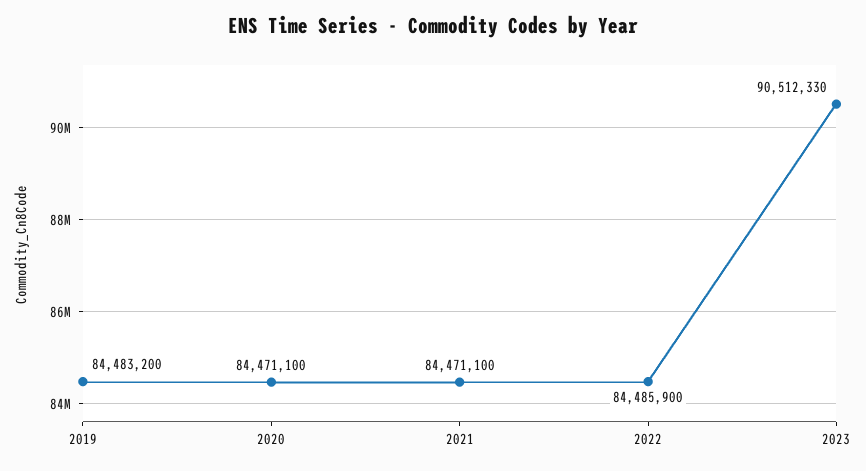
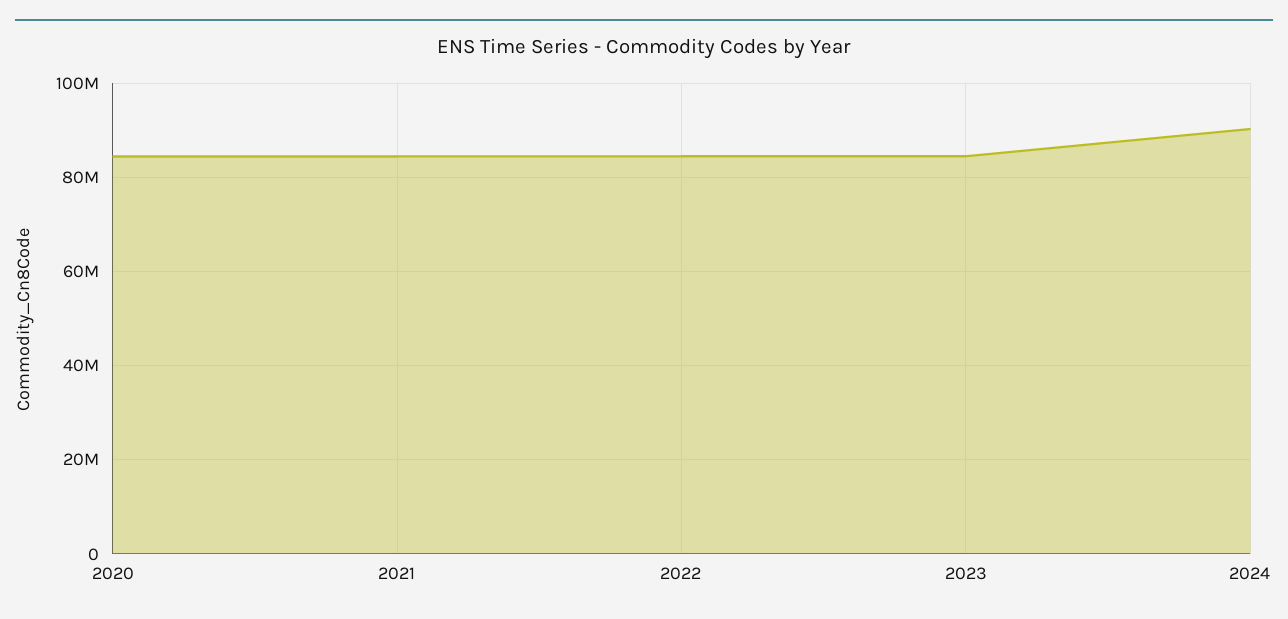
2019: 84483200 -> none
2023: 90512330 -> 84000000
2024: none -> 90000000

